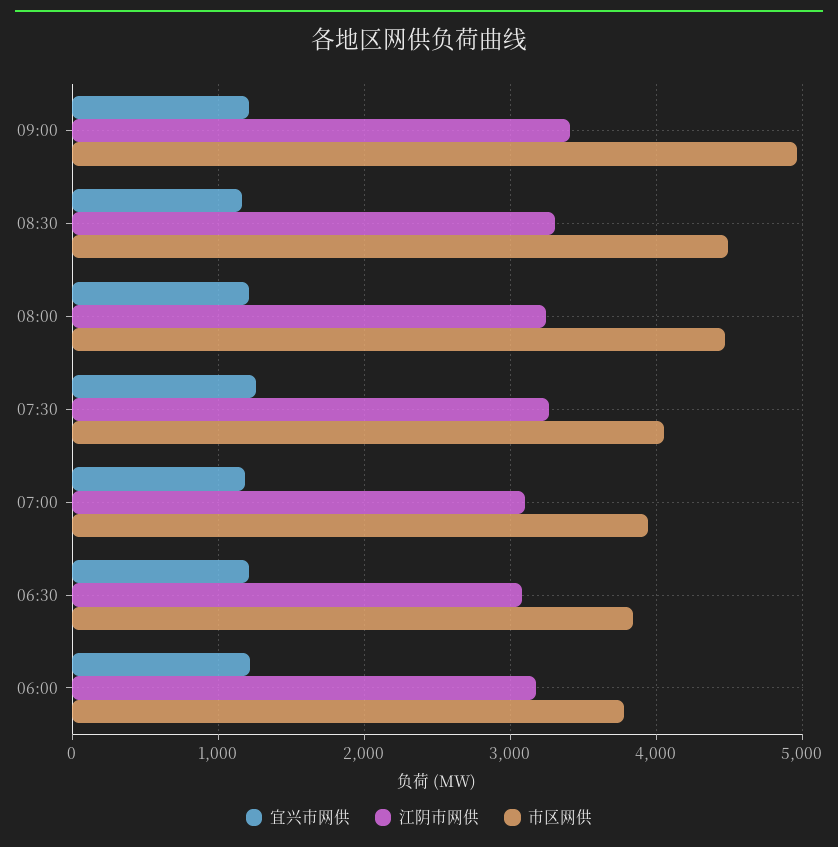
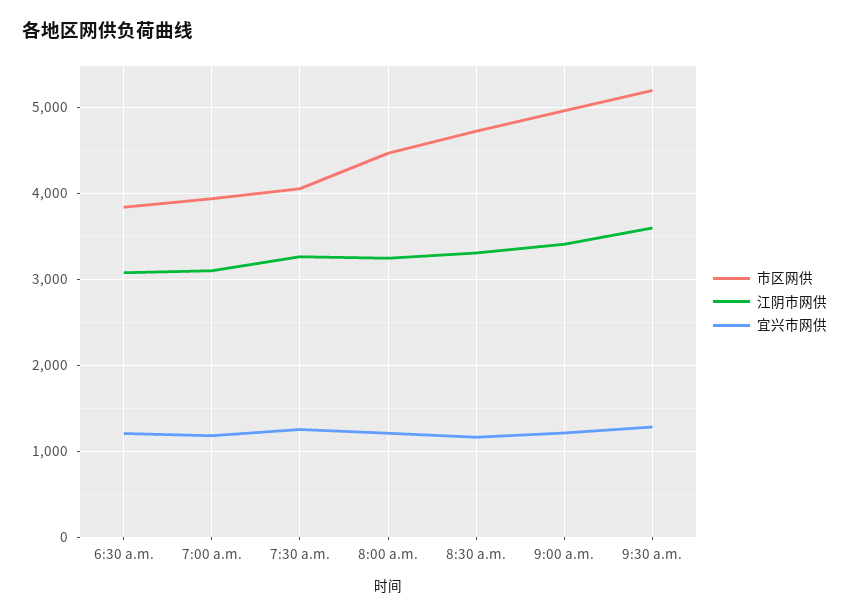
市区网供, 08:30: 4500 -> 4700
宜兴市网供, 06:00: 1200 -> none
江阴市网供, 06:00: 3200 -> none
市区网供, 06:00: 3800 -> none
市区网供, 9:30 a.m.: none -> 5200
江阴市网供, 9:30 a.m.: none -> 3600
宜兴市网供, 9:30 a.m.: none -> 1300

